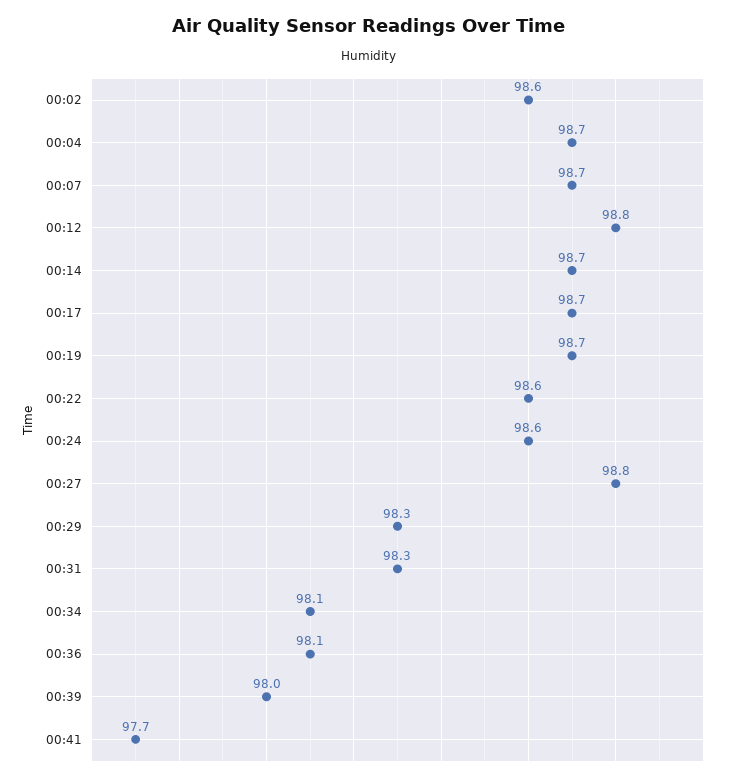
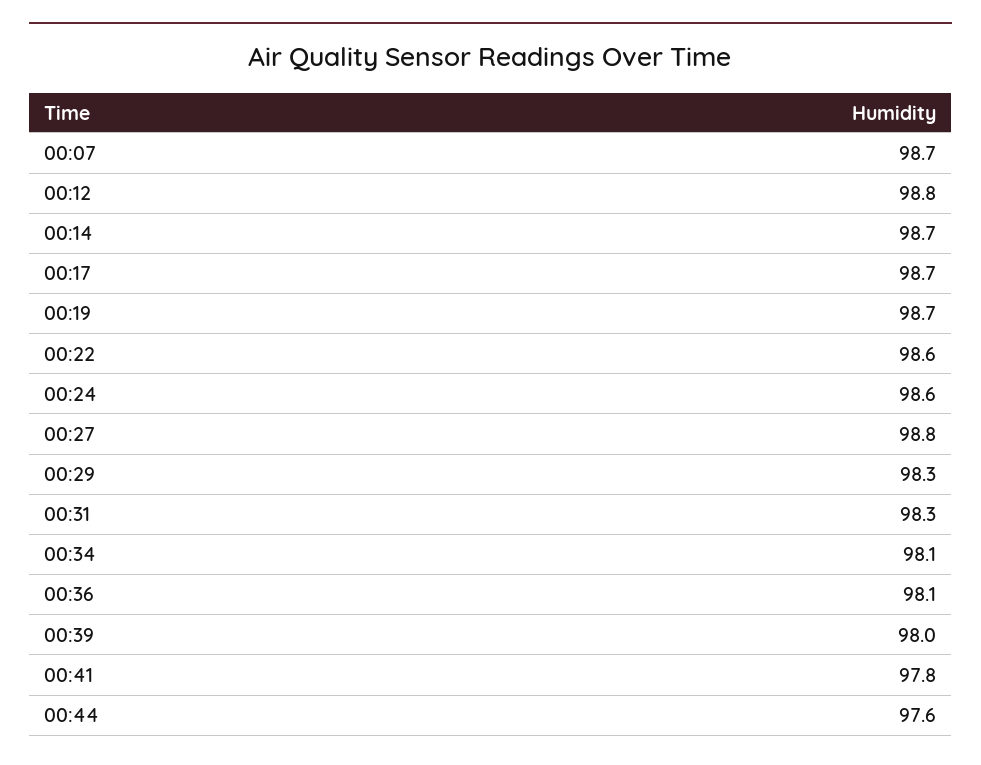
00:02: 98.6 -> none
00:04: 98.7 -> none
00:41: 97.7 -> 97.8
00:44: none -> 97.6

